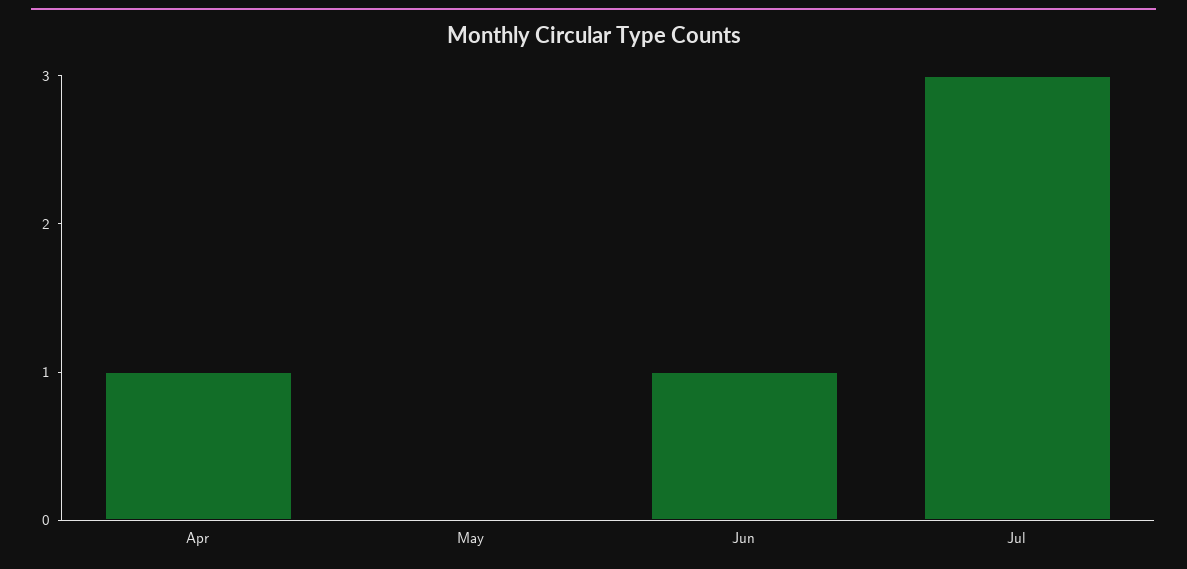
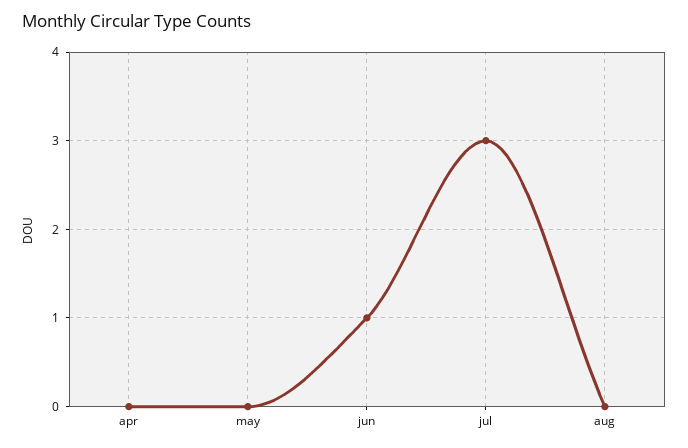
Apr: 1 -> 0
aug: none -> 0

